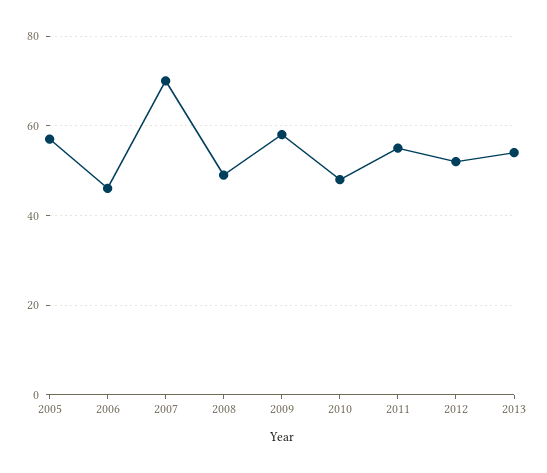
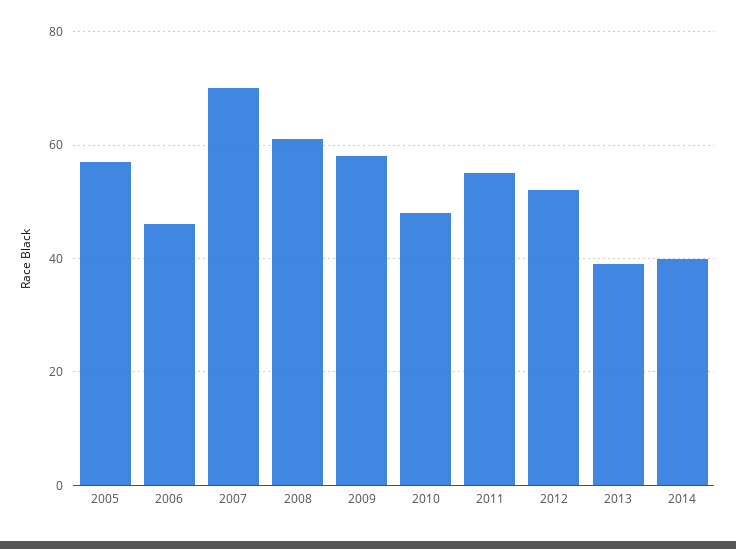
2008: 50 -> 60
2013: 55 -> 40
2014: none -> 40

